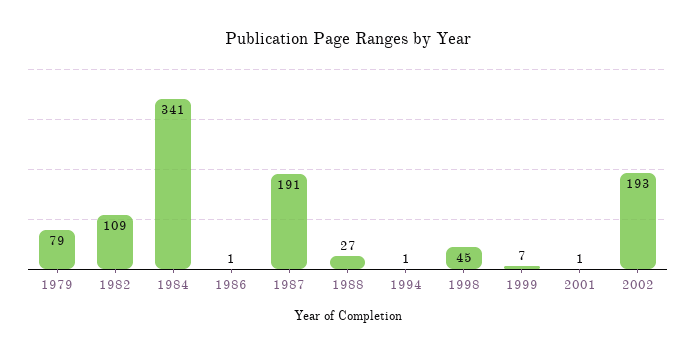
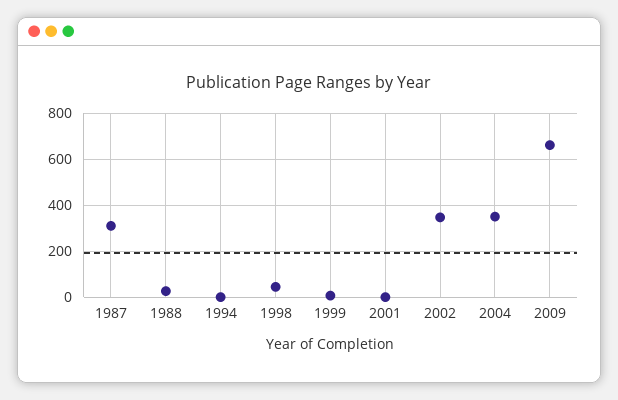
1979: 79 -> none
1982: 109 -> none
1984: 341 -> none
1986: 1 -> none
1987: 191 -> 300
2002: 193 -> 350
2004: none -> 350
2009: none -> 650

